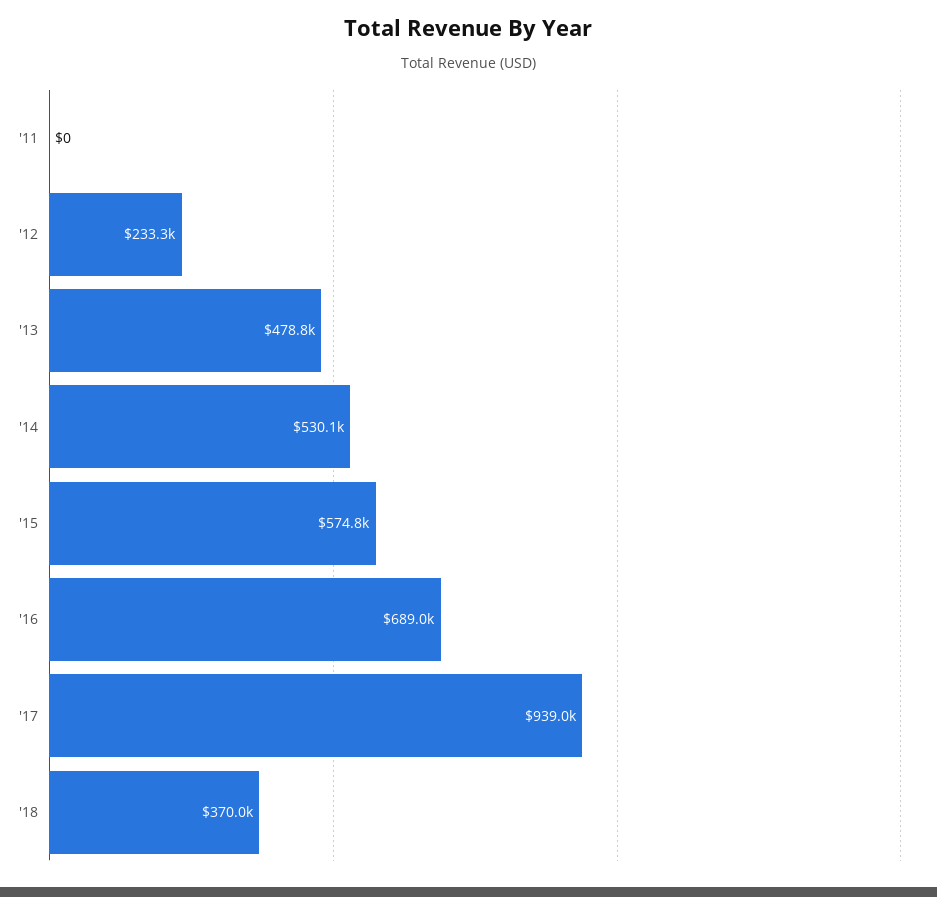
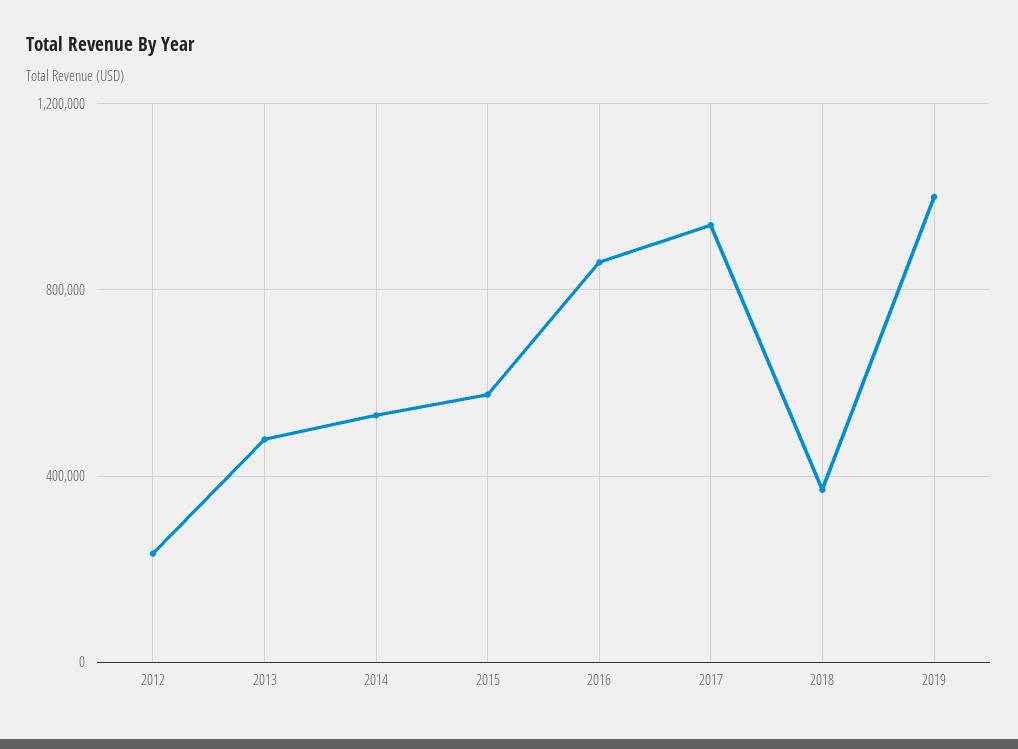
'11: 0 -> none
'16: 689000 -> 850000
2019: none -> 1000000

